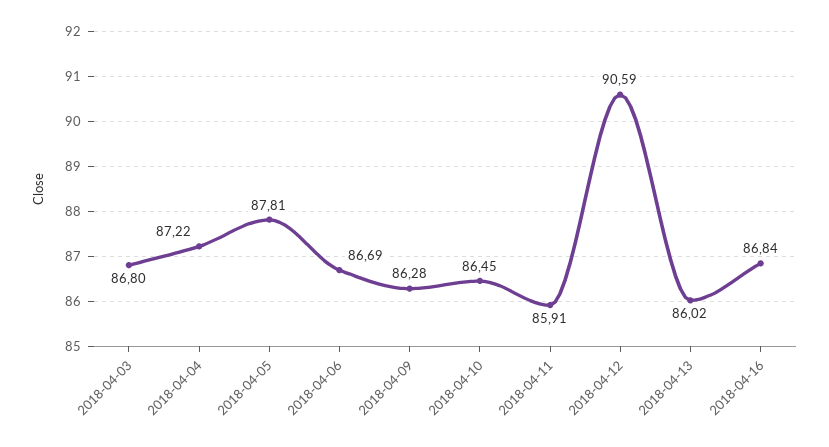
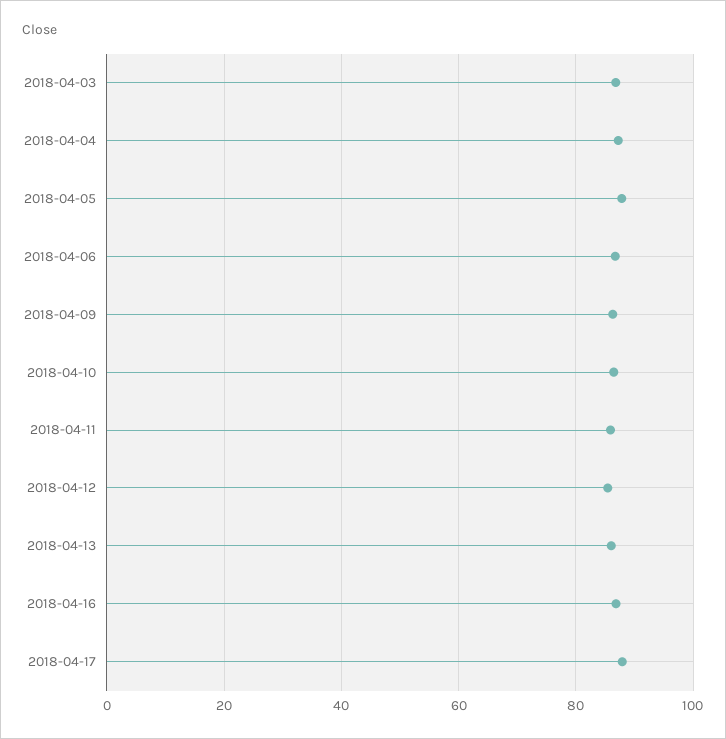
2018-04-12: 90.59 -> 86
2018-04-17: none -> 88

